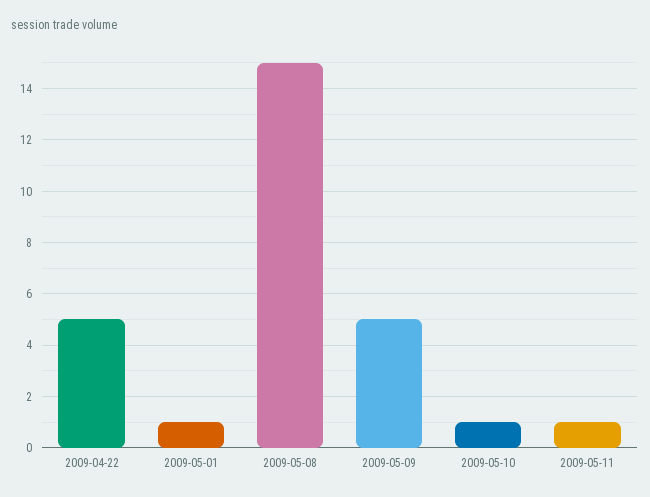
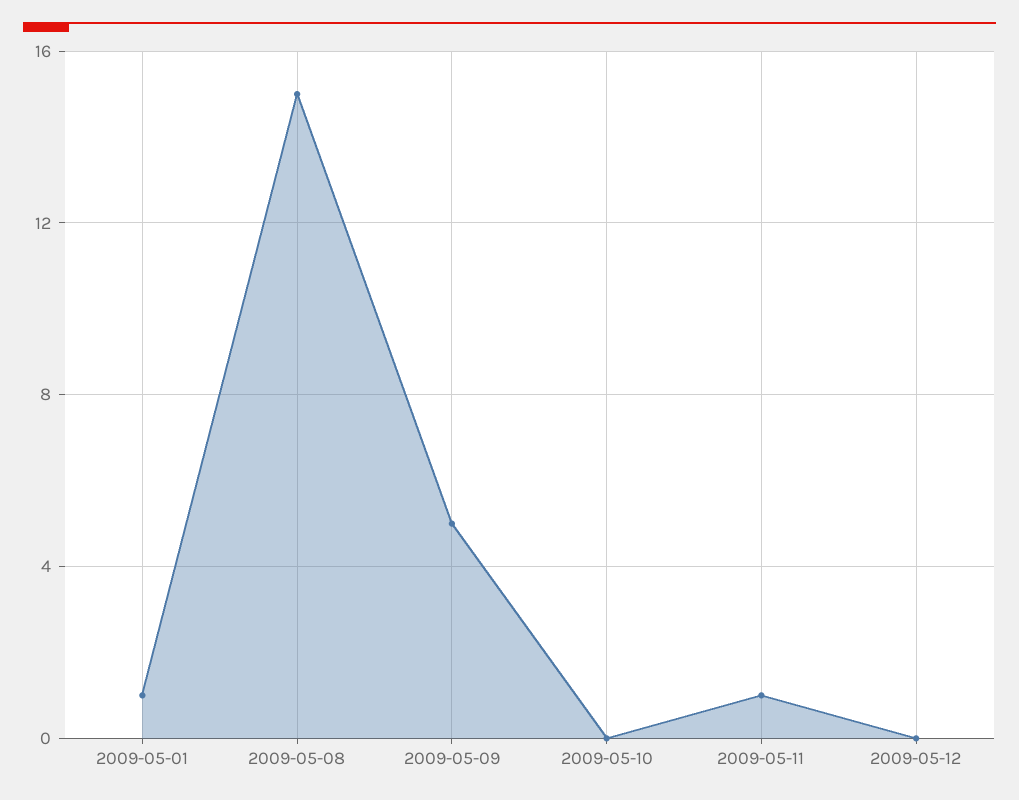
2009-04-22: 5 -> none
2009-05-10: 1 -> 0
2009-05-12: none -> 0

